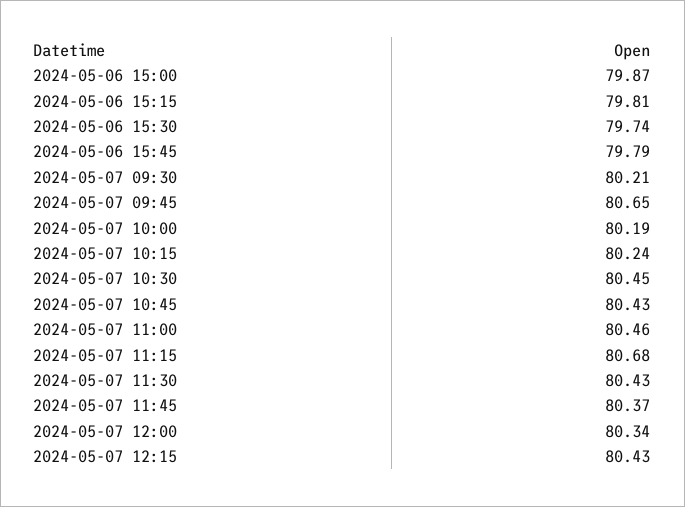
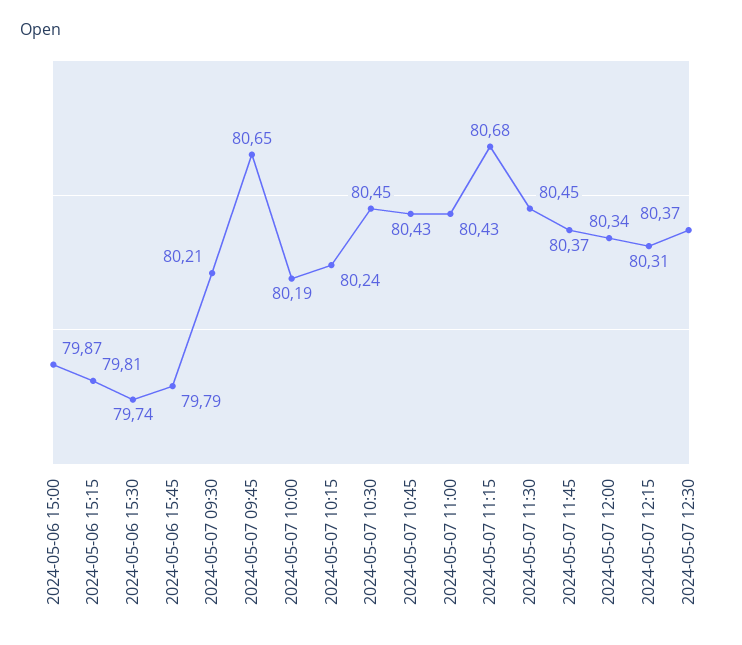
2024-05-07 11:00: 80.46 -> 80.43
2024-05-07 11:30: 80.43 -> 80.45
2024-05-07 12:15: 80.43 -> 80.31
2024-05-07 12:30: none -> 80.37

